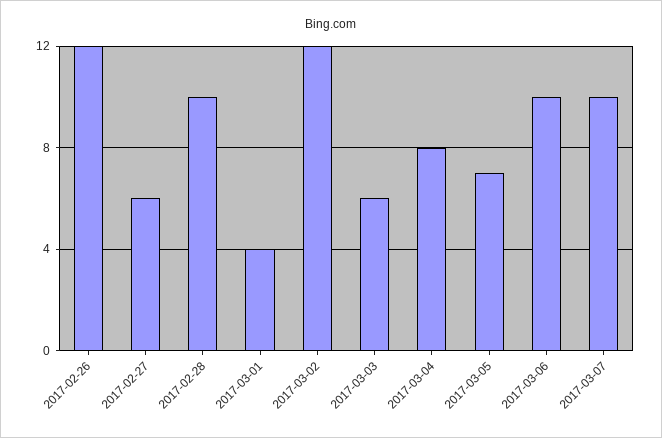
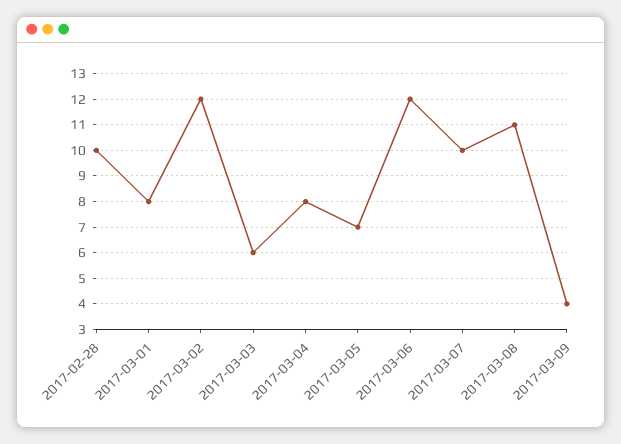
2017-02-26: 12 -> none
2017-02-27: 6 -> none
2017-03-01: 4 -> 8
2017-03-06: 10 -> 12
2017-03-08: none -> 11
2017-03-09: none -> 4

